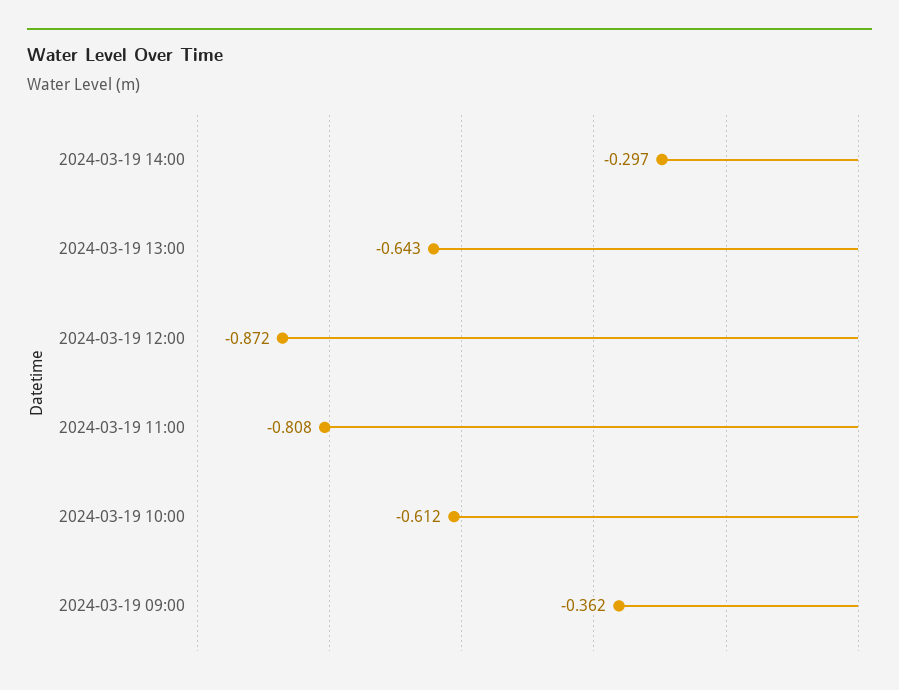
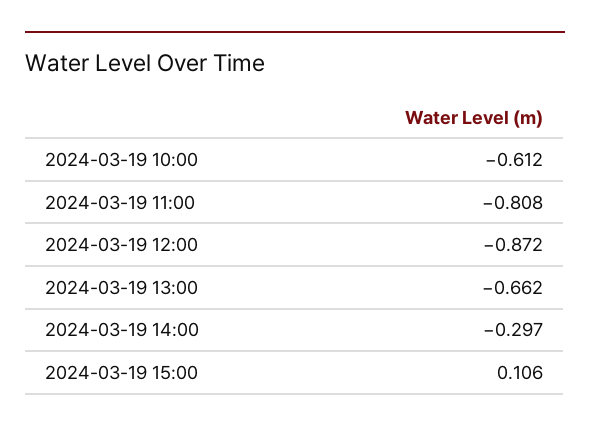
2024-03-19 13:00: -0.643 -> -0.662
2024-03-19 09:00: -0.362 -> none
2024-03-19 15:00: none -> 0.106

